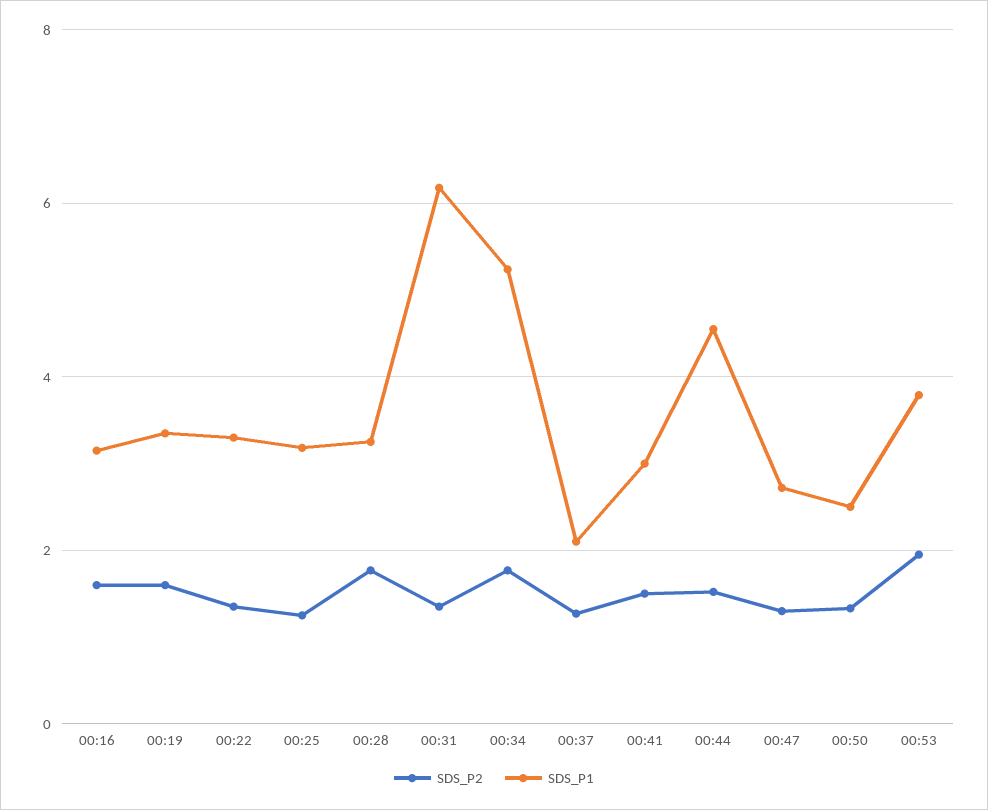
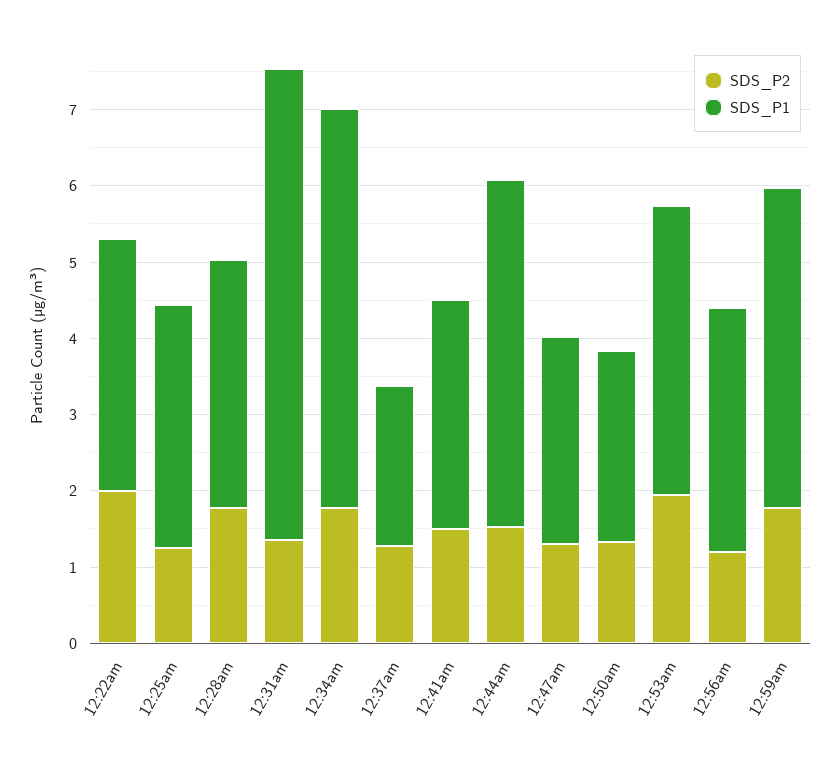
SDS_P2, 00:16: 1.6 -> none
SDS_P1, 00:16: 3.2 -> none
SDS_P2, 00:19: 1.6 -> none
SDS_P1, 00:19: 3.4 -> none
SDS_P2, 00:22: 1.4 -> 2
SDS_P2, 12:56am: none -> 1.2
SDS_P1, 12:56am: none -> 3.2
SDS_P2, 12:59am: none -> 1.8
SDS_P1, 12:59am: none -> 4.2

